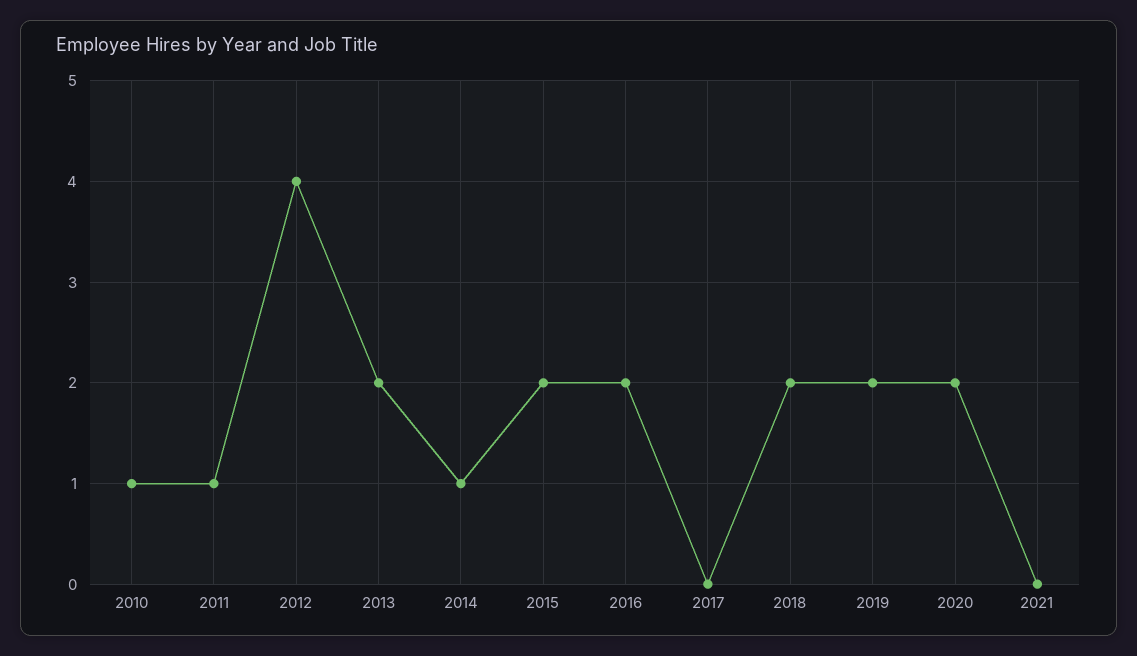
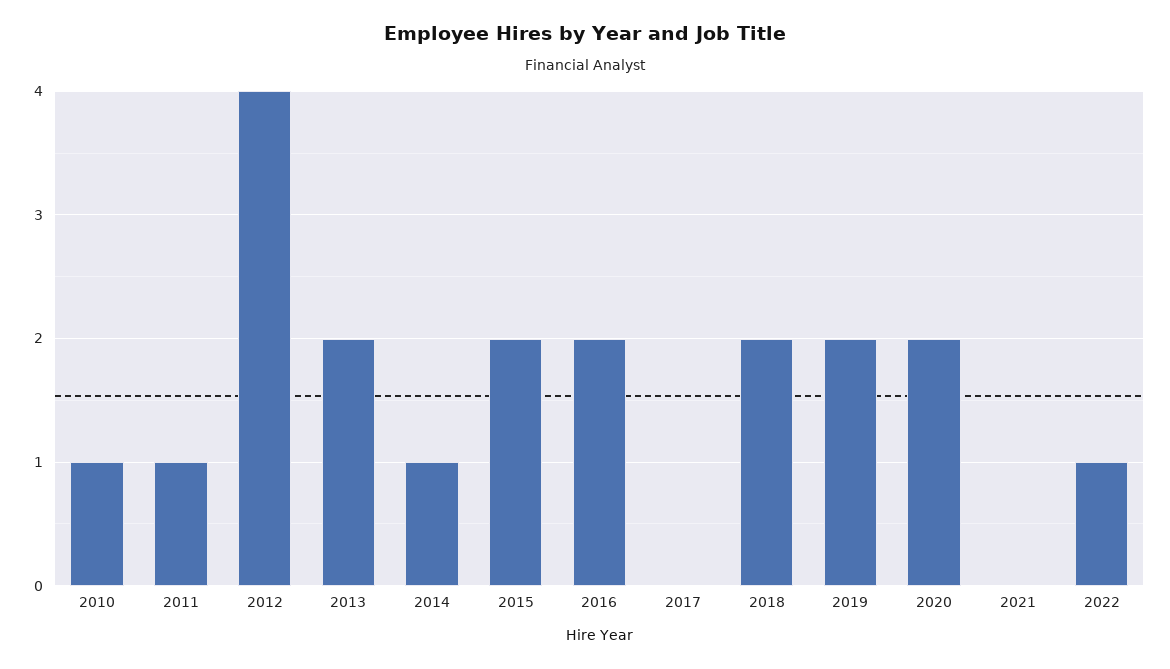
2022: none -> 1

